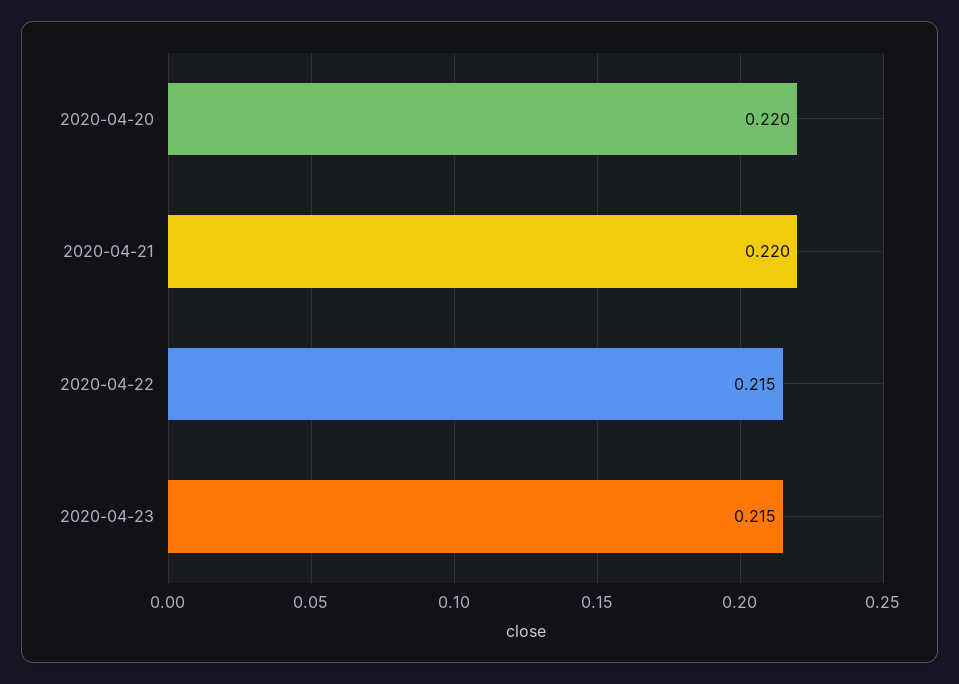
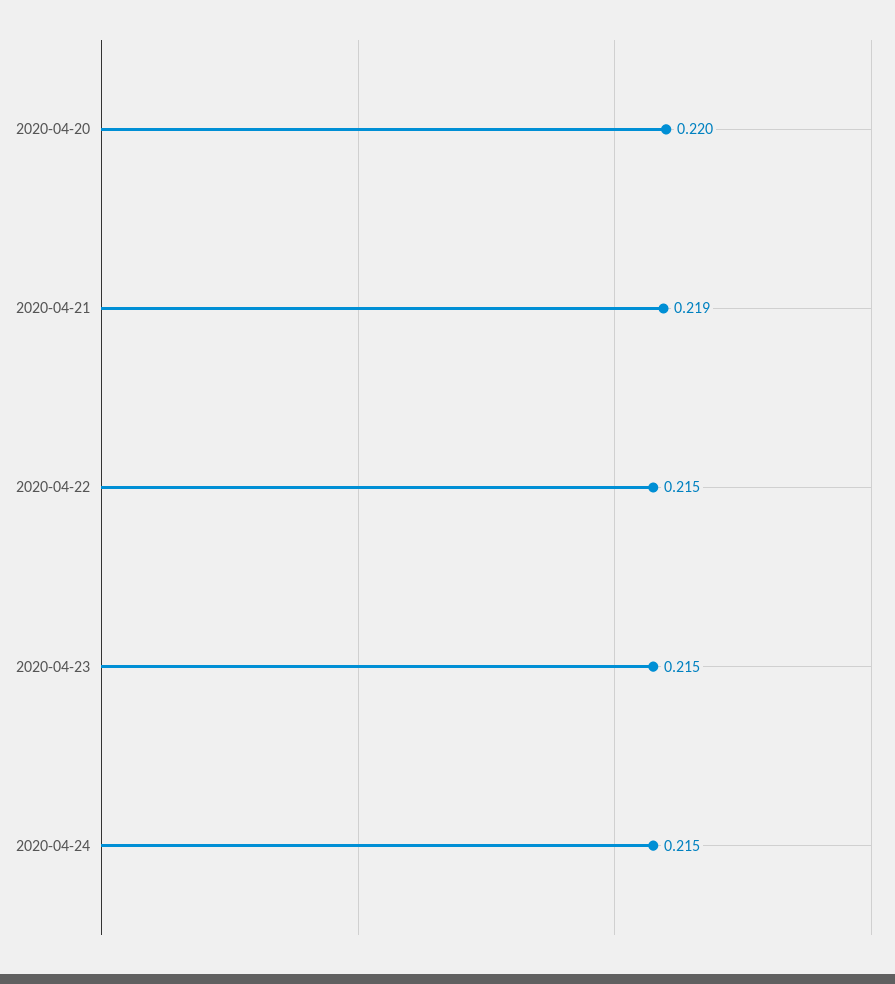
2020-04-21: 0.22 -> 0.219
2020-04-24: none -> 0.215

